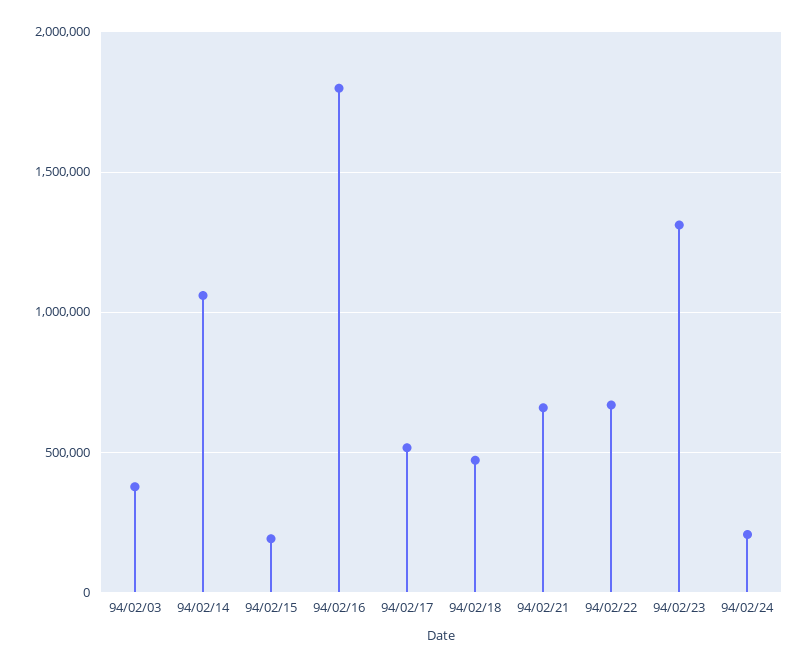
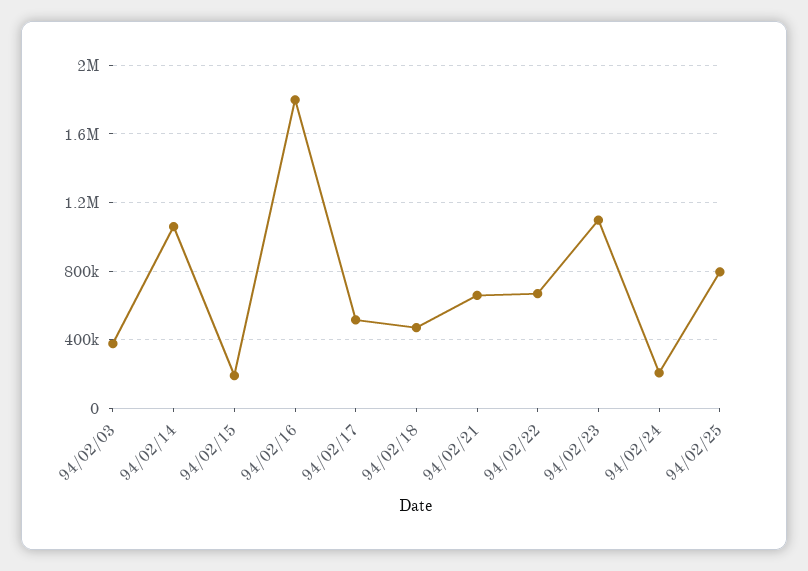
94/02/23: 1300000 -> 1100000
94/02/25: none -> 800000

